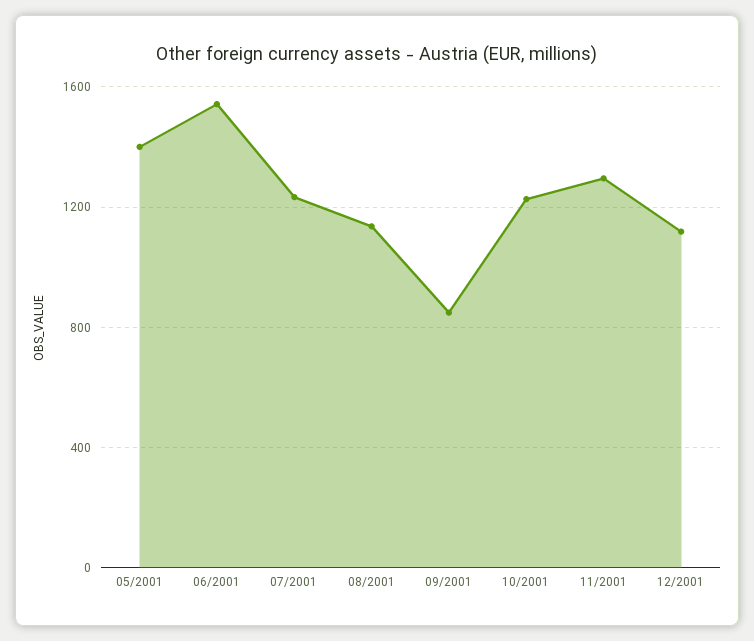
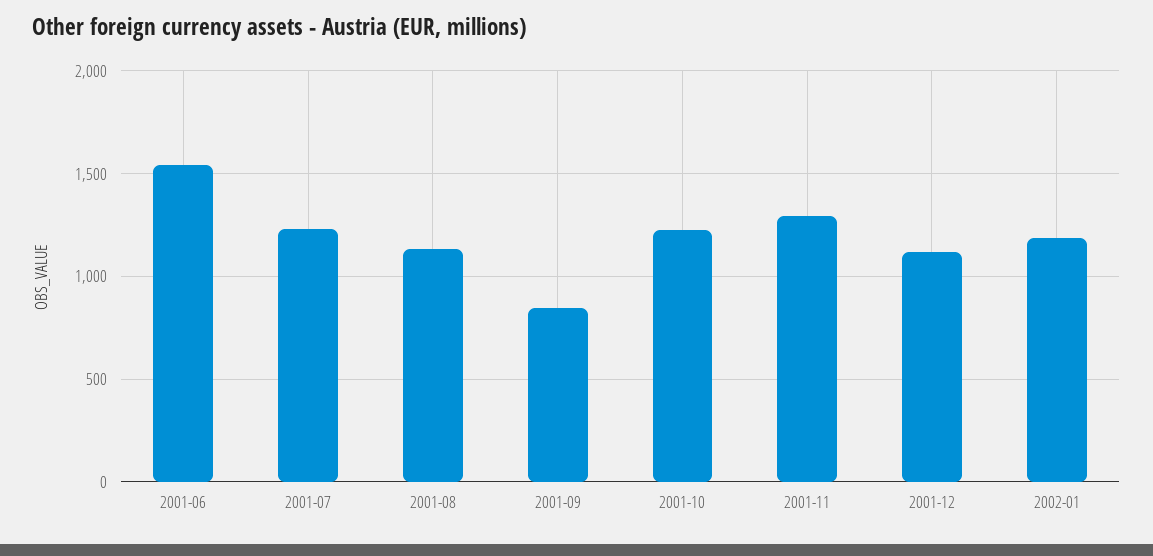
05/2001: 1400 -> none
2002-01: none -> 1200

